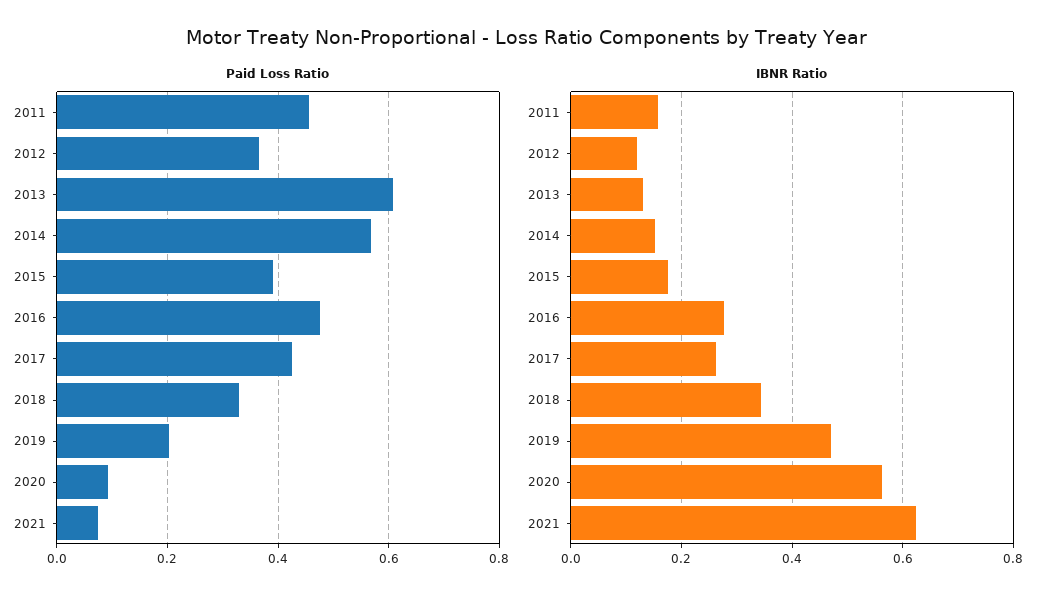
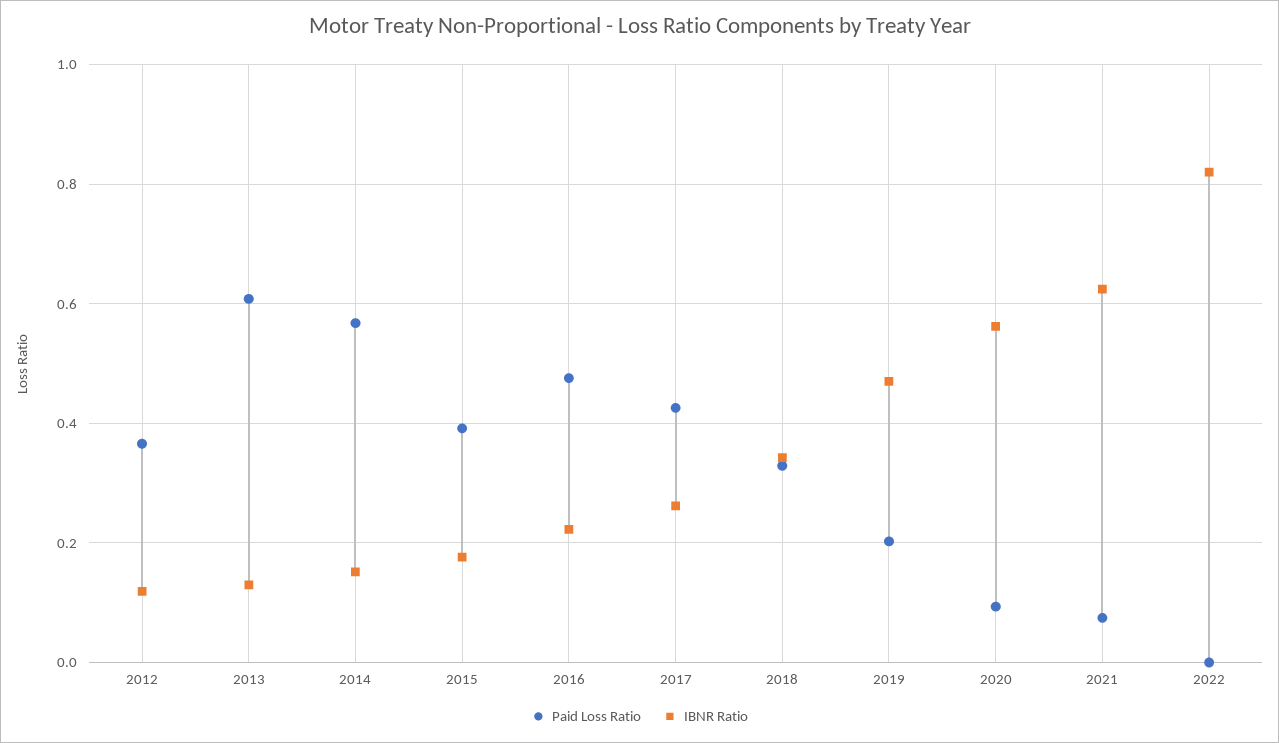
Paid Loss Ratio, 2011: 0.46 -> none
IBNR Ratio, 2011: 0.16 -> none
IBNR Ratio, 2016: 0.28 -> 0.22
Paid Loss Ratio, 2022: none -> 0
IBNR Ratio, 2022: none -> 0.82

